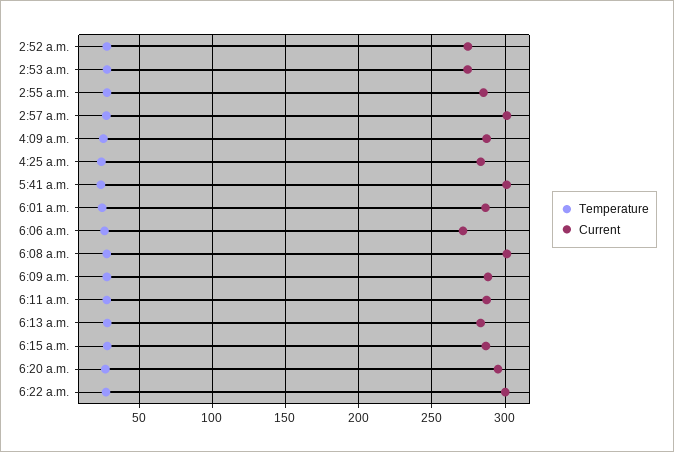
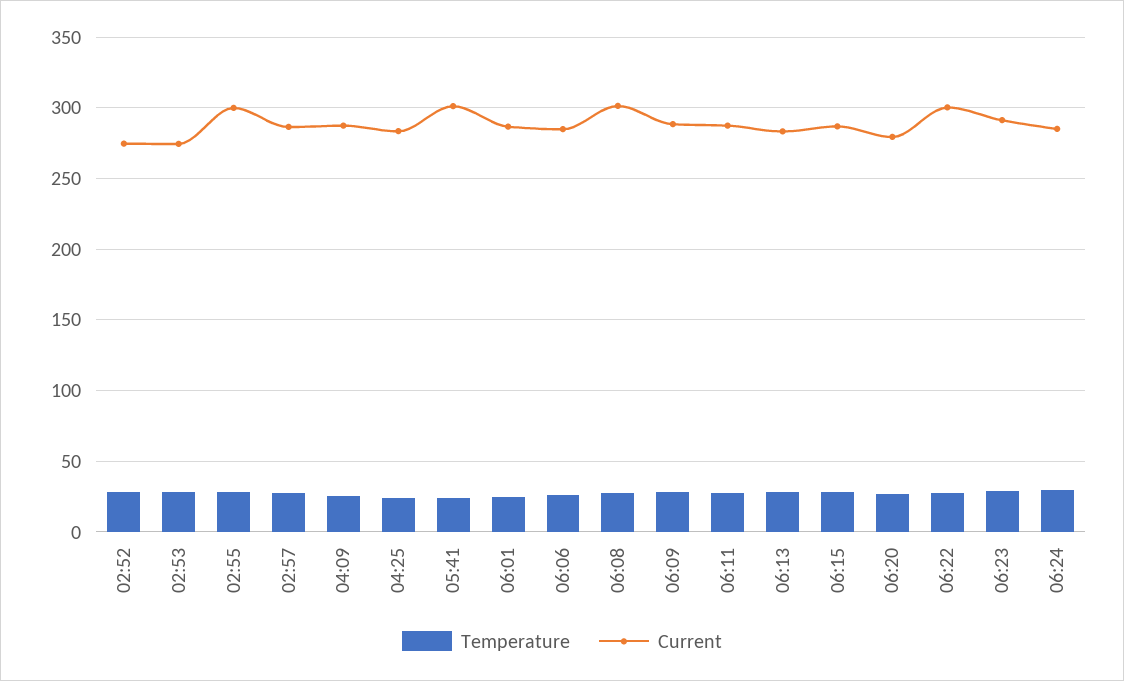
Current, 2:55 a.m.: 285 -> 300
Current, 2:57 a.m.: 300 -> 285
Current, 6:06 a.m.: 270 -> 285
Current, 6:20 a.m.: 295 -> 280
Temperature, 06:23: none -> 30
Current, 06:23: none -> 290
Temperature, 06:24: none -> 30
Current, 06:24: none -> 285

